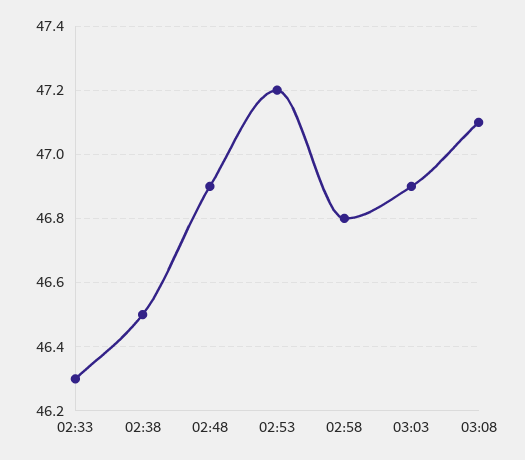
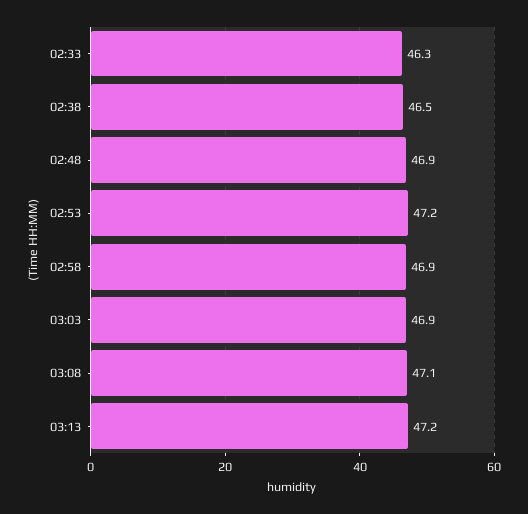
02:58: 46.8 -> 46.9
03:13: none -> 47.2

